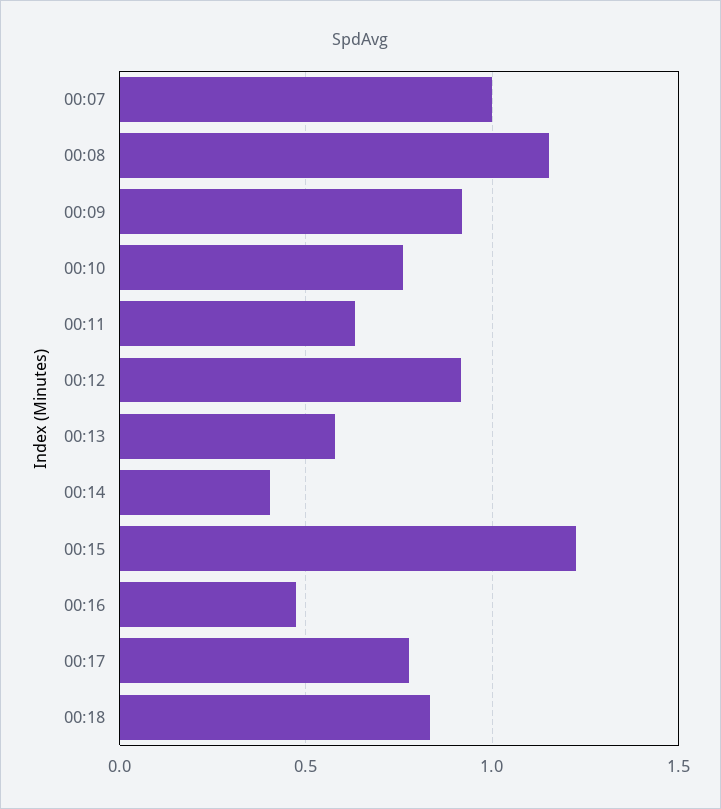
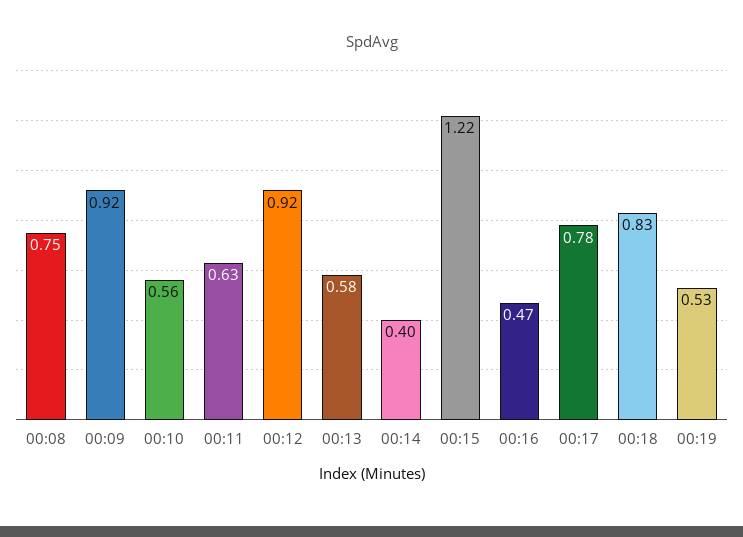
00:07: 1 -> none
00:08: 1.15 -> 0.75
00:10: 0.75 -> 0.56
00:19: none -> 0.53

